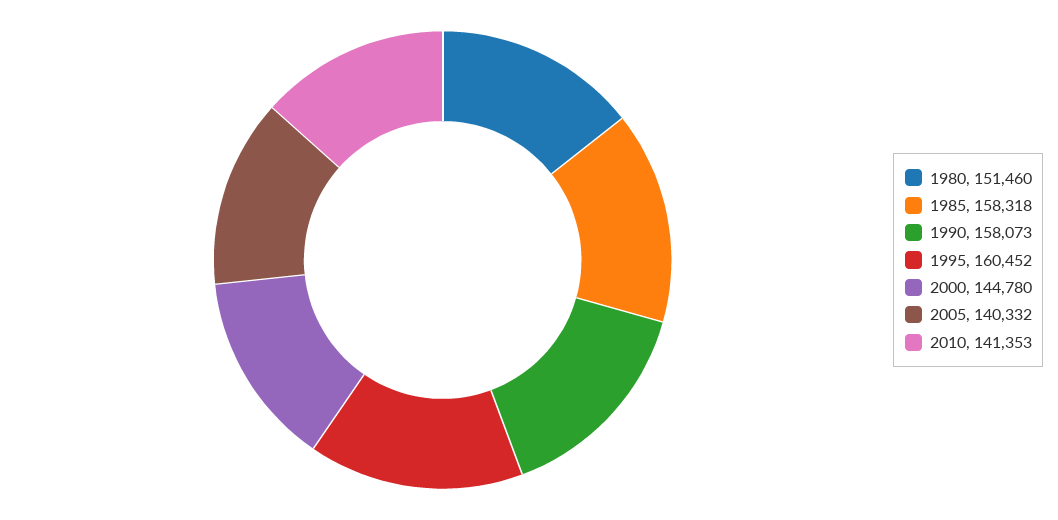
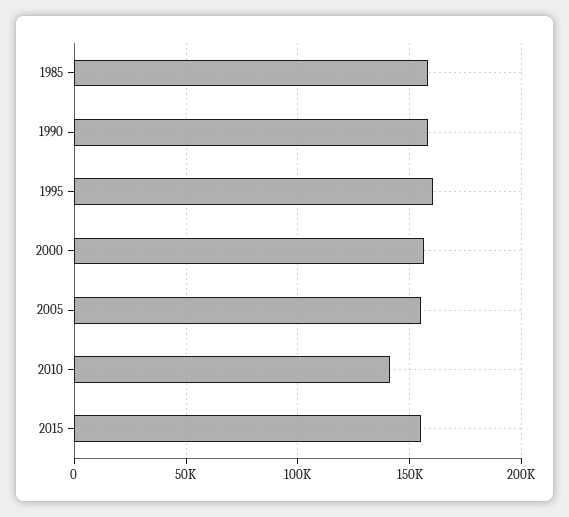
1980: 151460 -> none
2000: 144780 -> 155000
2005: 140332 -> 155000
2015: none -> 155000

